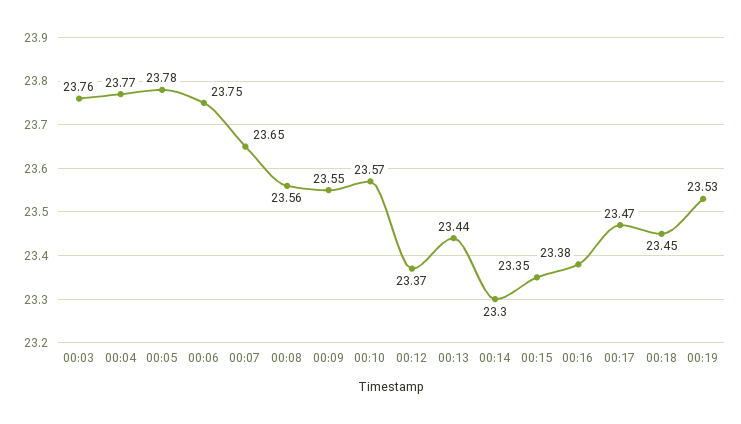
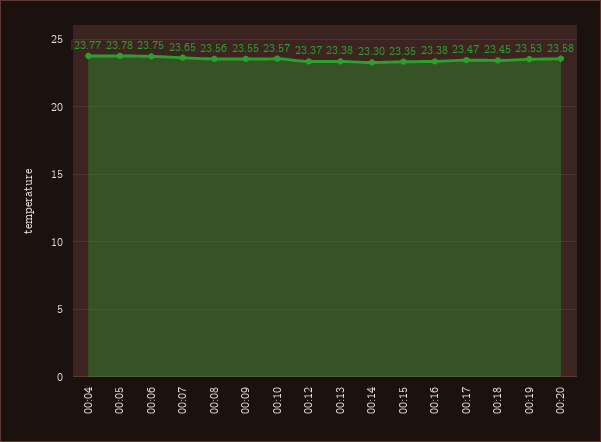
00:03: 23.76 -> none
00:13: 23.44 -> 23.38
00:20: none -> 23.58

